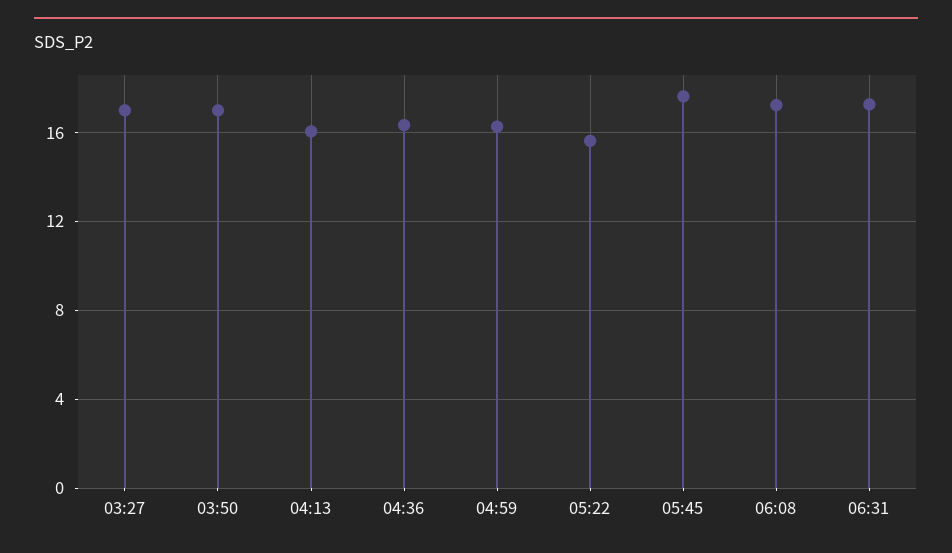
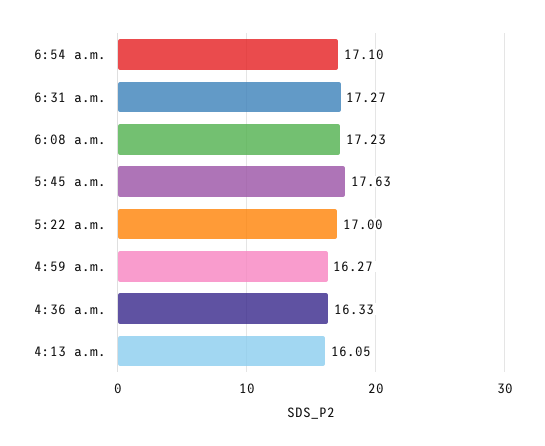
03:27: 17 -> none
03:50: 17 -> none
05:22: 15.5 -> 17
6:54 a.m.: none -> 17.1

